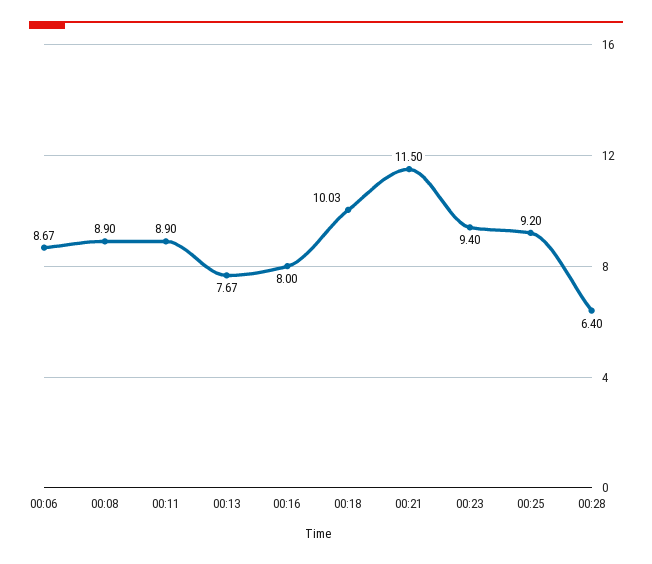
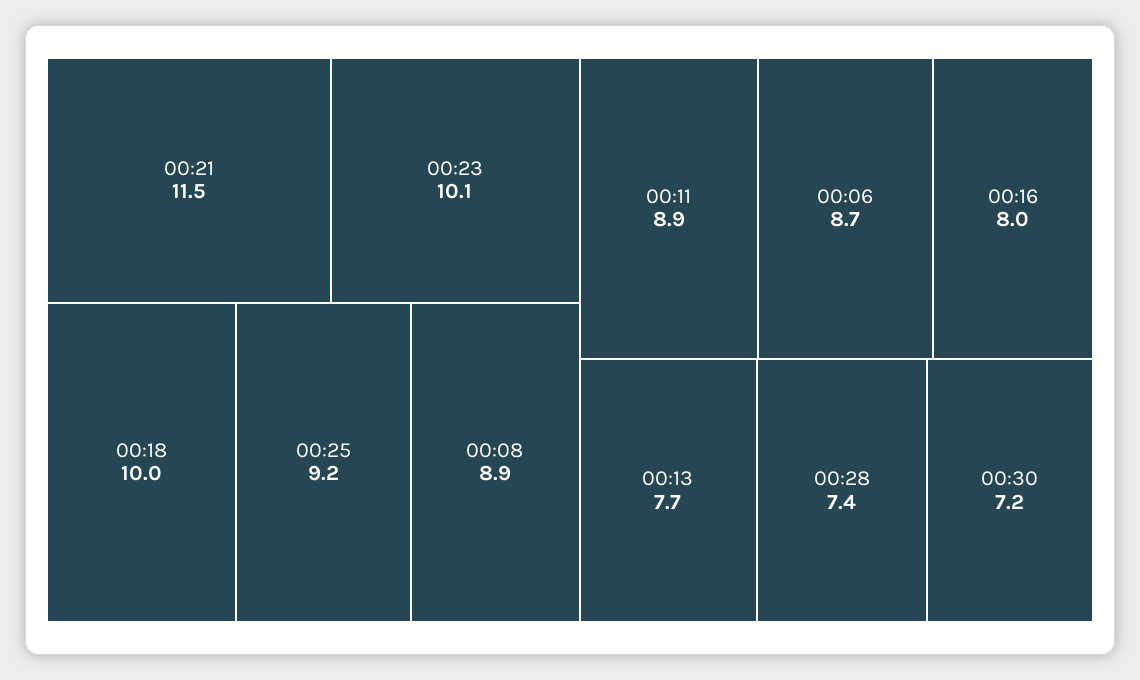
00:23: 9.4 -> 10.1
00:28: 6.4 -> 7.4
00:30: none -> 7.2

